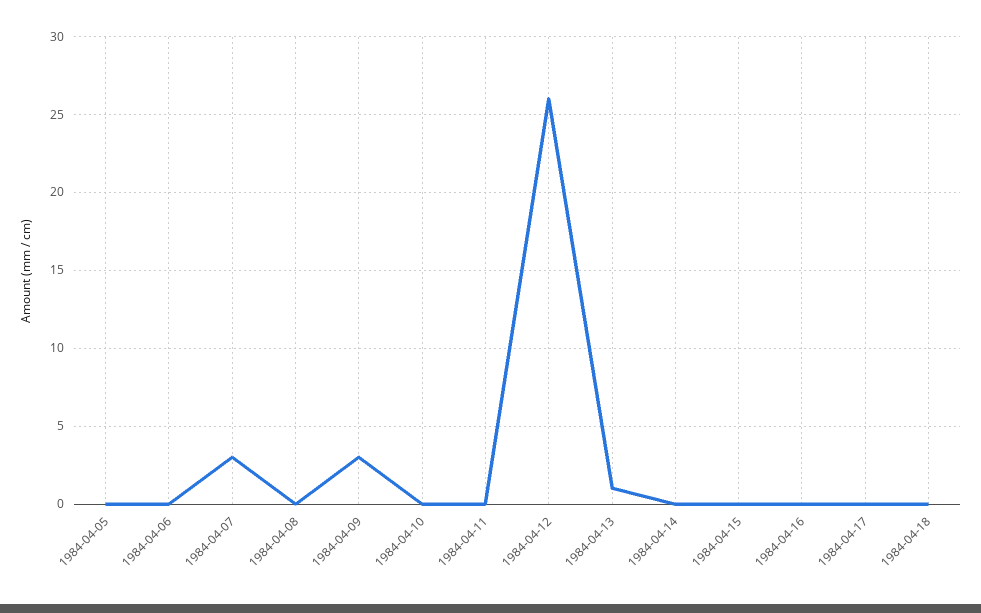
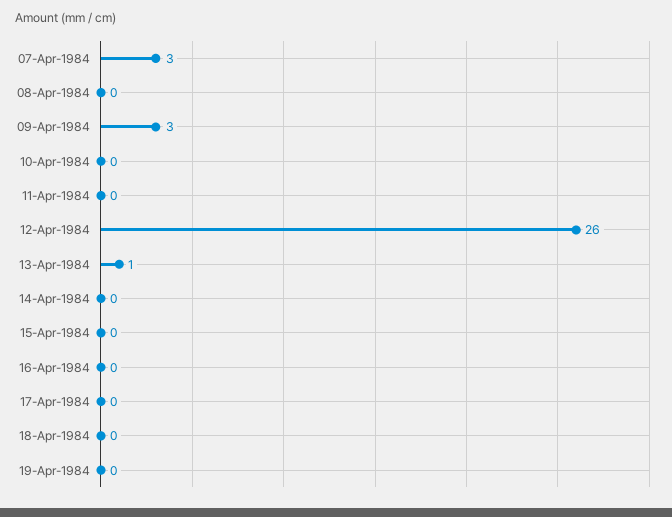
1984-04-05: 0 -> none
1984-04-06: 0 -> none
19-Apr-1984: none -> 0

